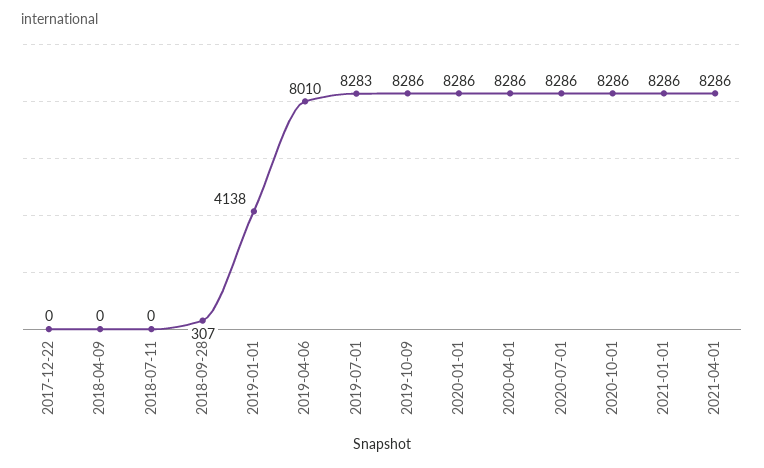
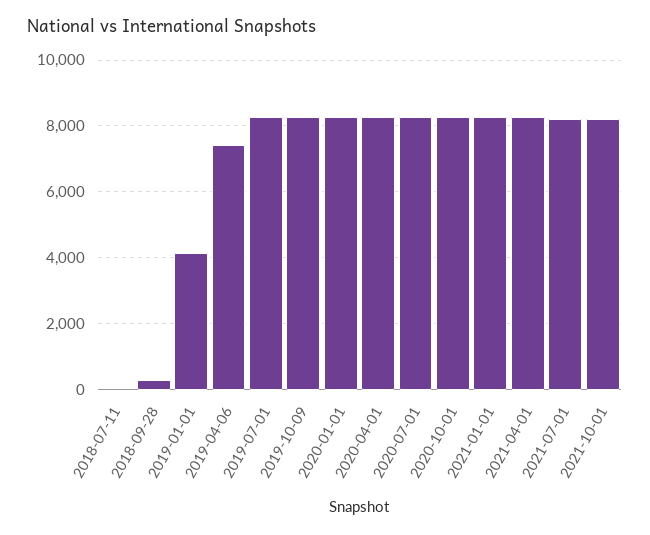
2017-12-22: 0 -> none
2018-04-09: 0 -> none
2019-04-06: 8010 -> 7400
2021-07-01: none -> 8200
2021-10-01: none -> 8200

